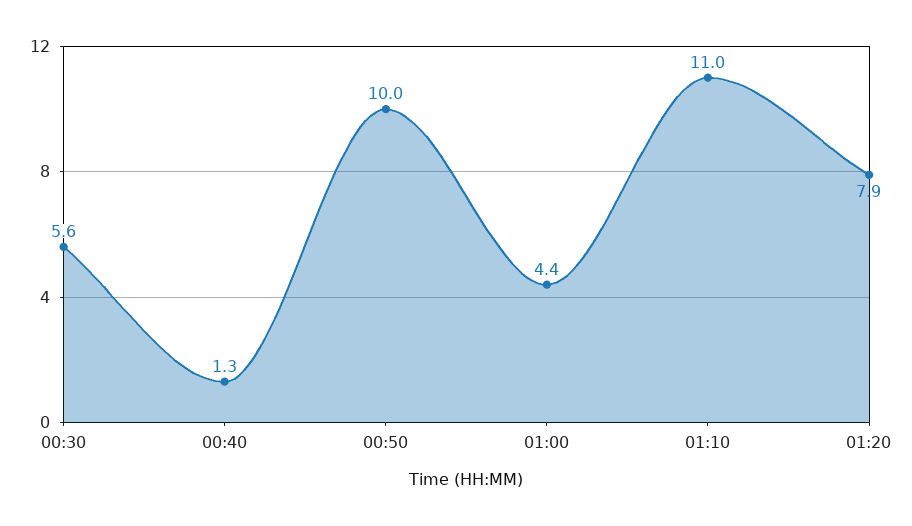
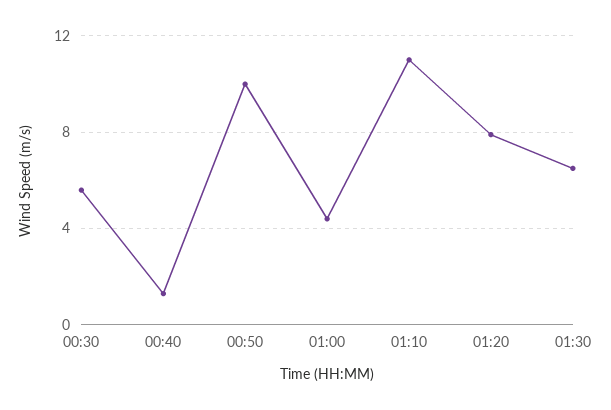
01:30: none -> 6.5

